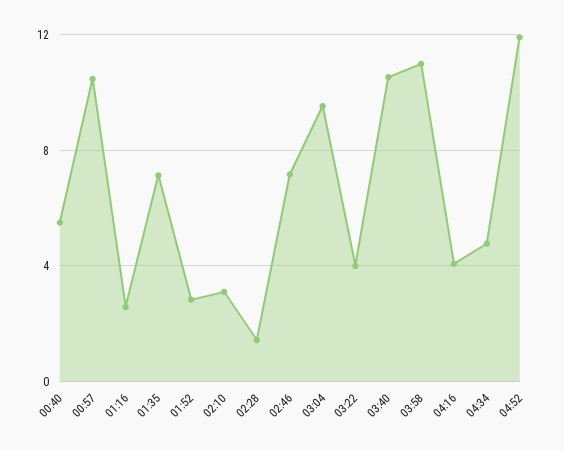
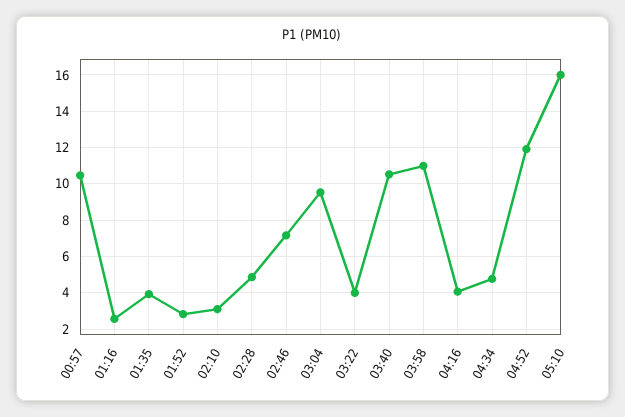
00:40: 5.5 -> none
01:35: 7 -> 4
02:28: 1.5 -> 5
05:10: none -> 16

